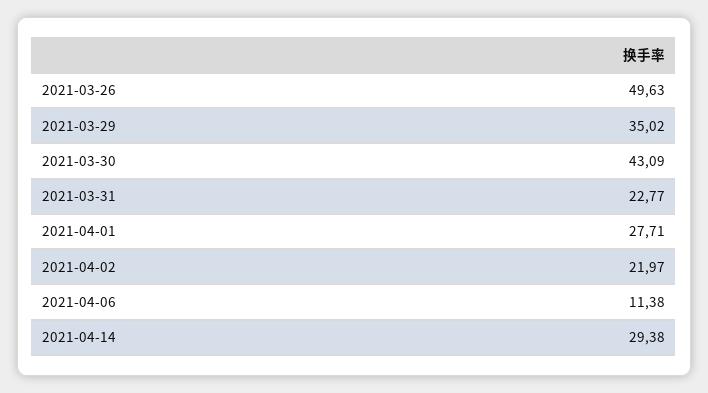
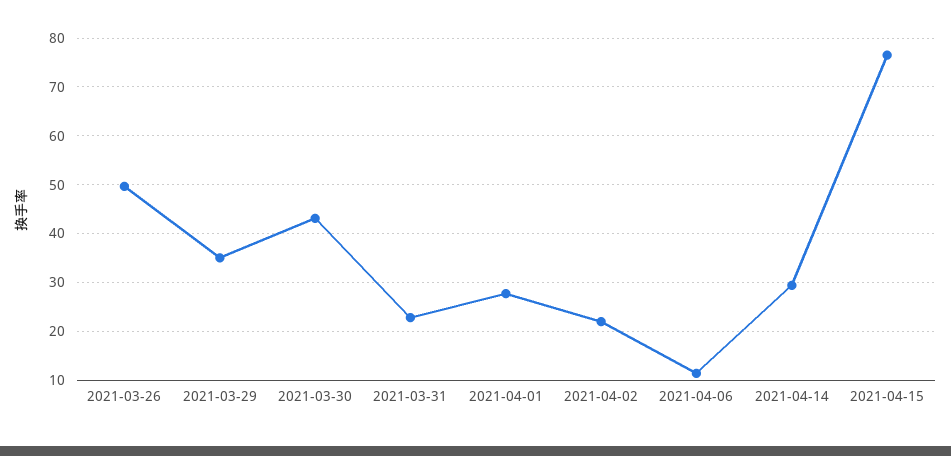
2021-04-15: none -> 76

